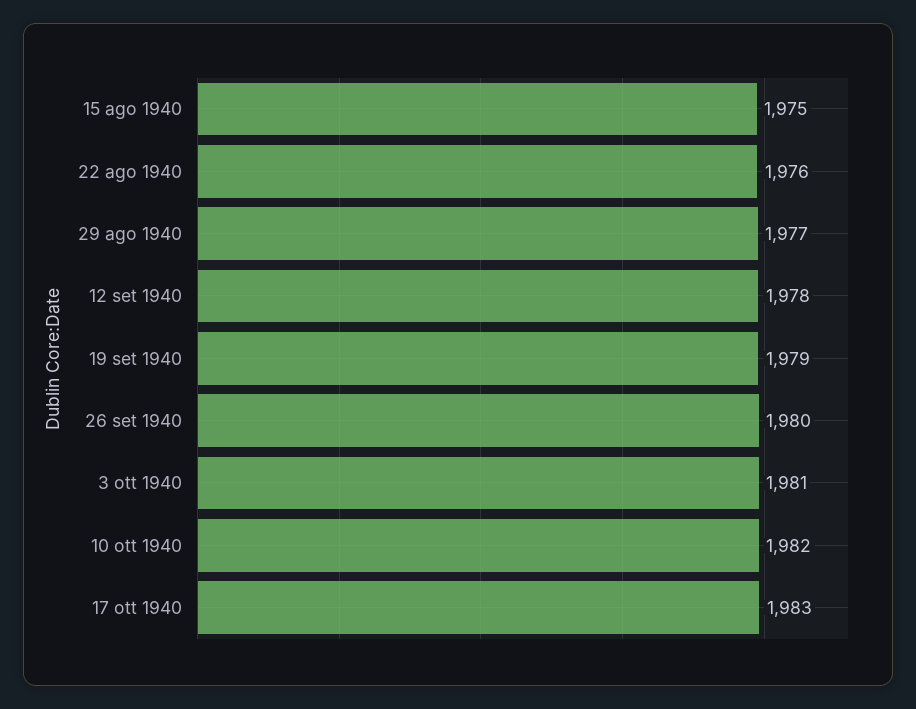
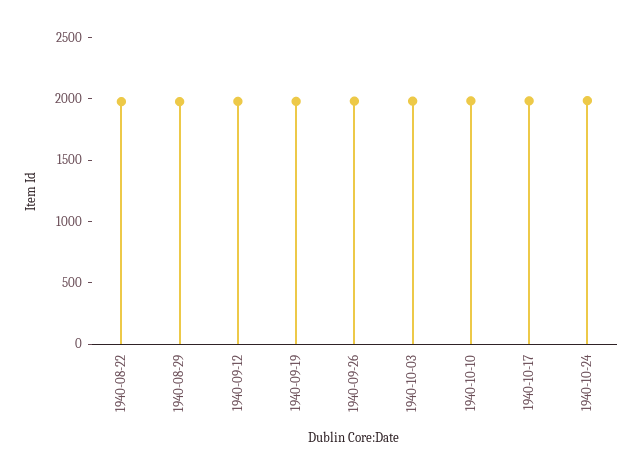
15 ago 1940: 1975 -> none
1940-10-24: none -> 2000

